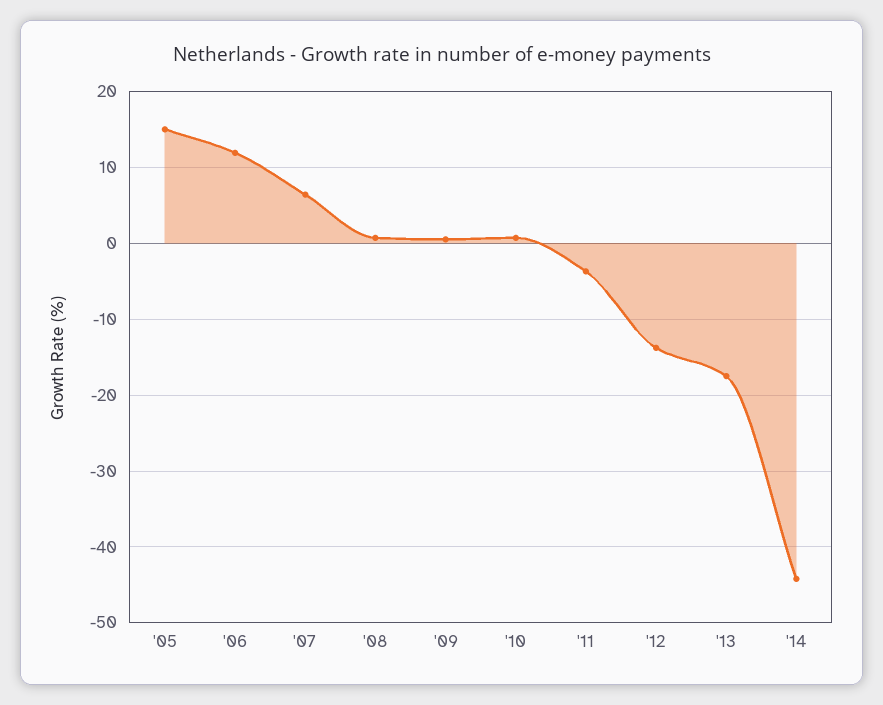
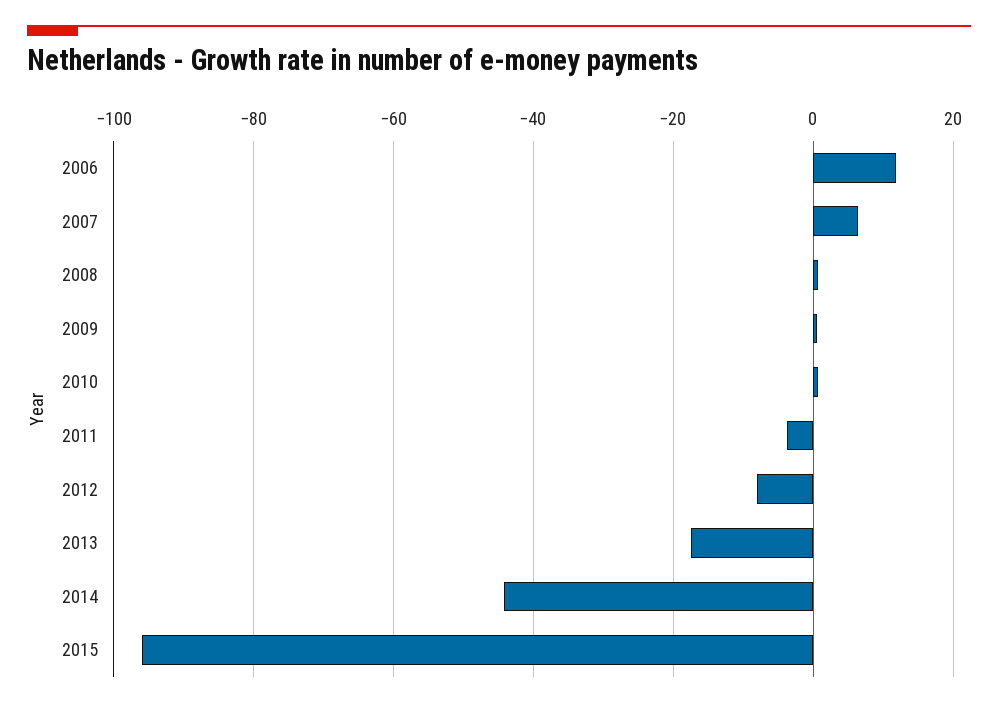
'05: 15 -> none
'12: -14 -> -8
2015: none -> -96

